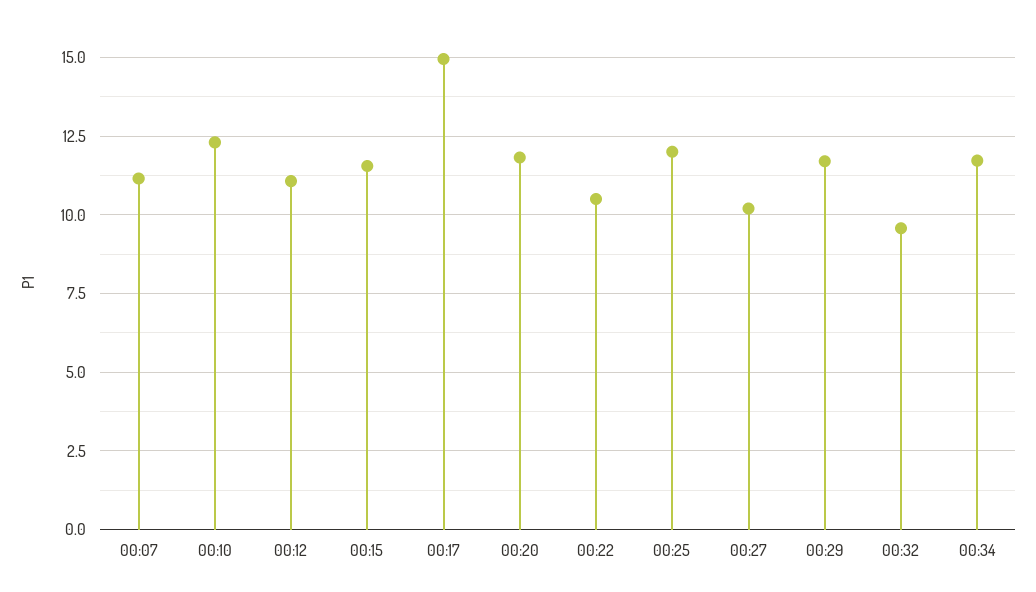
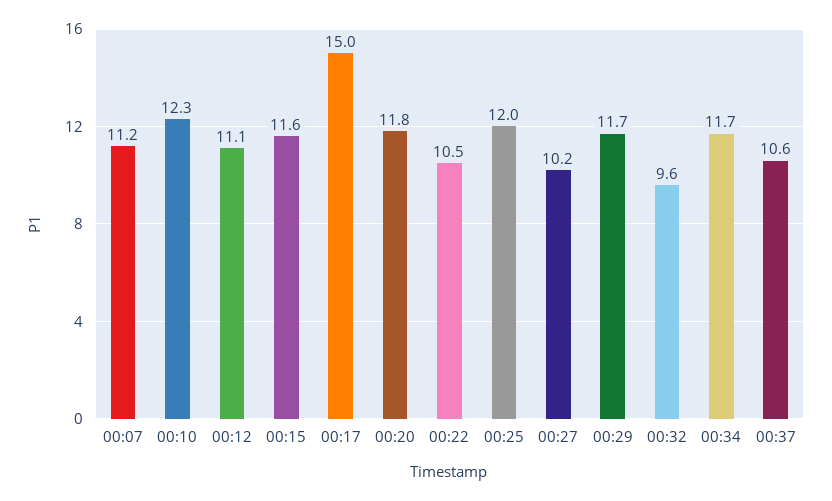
00:37: none -> 10.6

